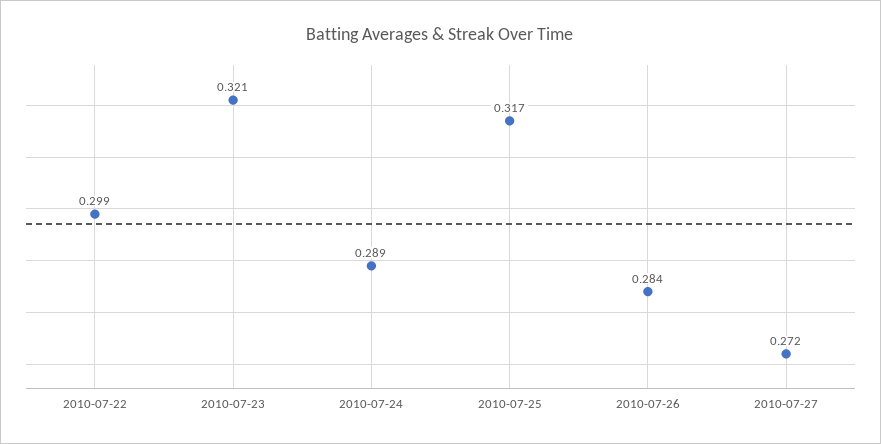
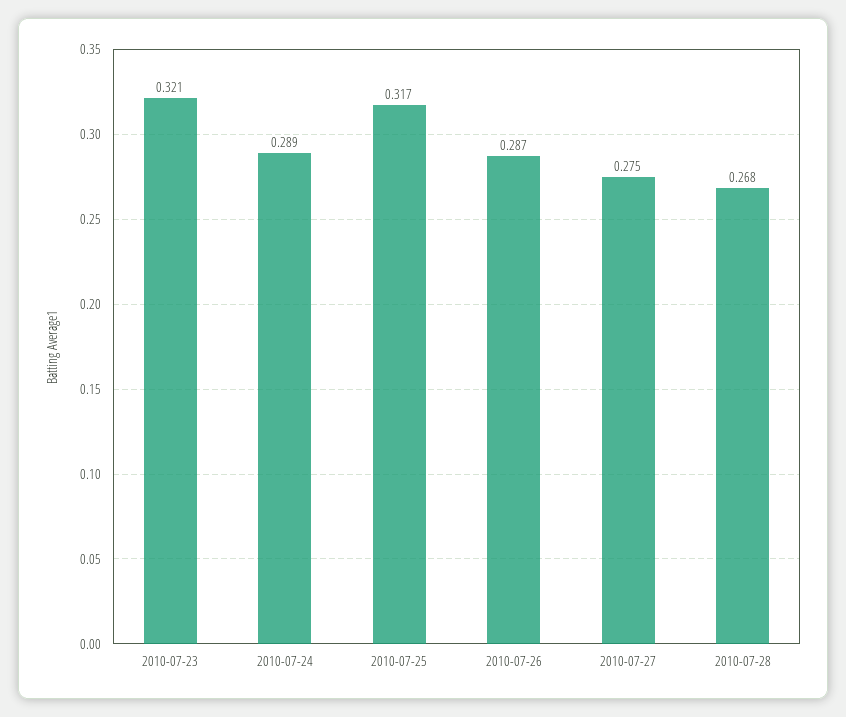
2010-07-22: 0.299 -> none
2010-07-26: 0.284 -> 0.287
2010-07-27: 0.272 -> 0.275
2010-07-28: none -> 0.268

